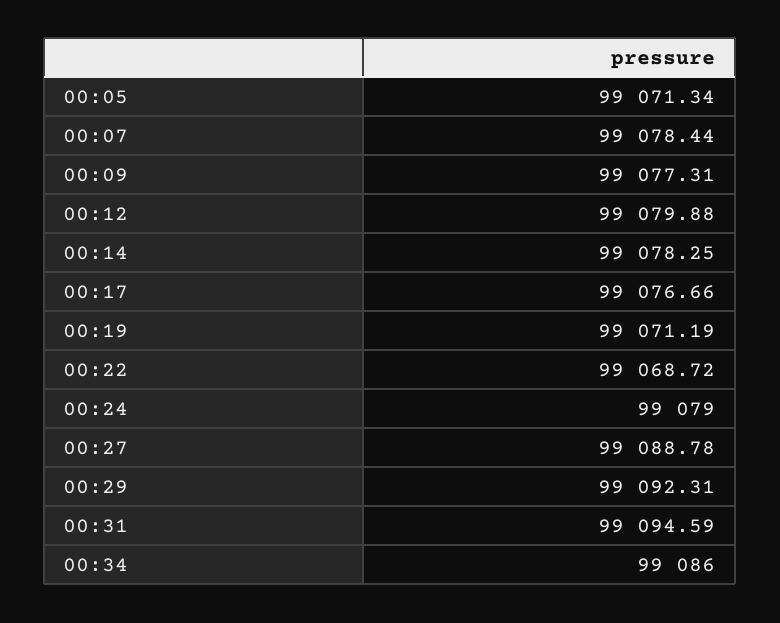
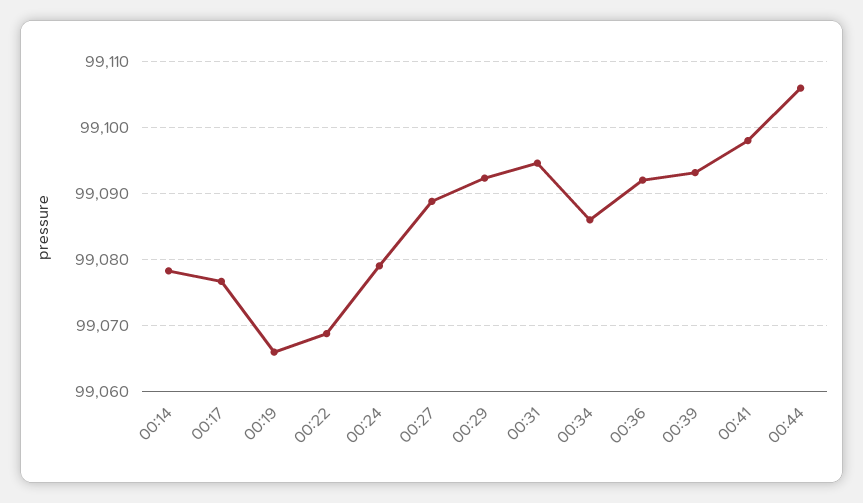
00:05: 99071.34 -> none
00:07: 99078.44 -> none
00:09: 99077.31 -> none
00:12: 99079.88 -> none
00:19: 99071.19 -> 99066
00:36: none -> 99092
00:39: none -> 99093
00:41: none -> 99098
00:44: none -> 99106

